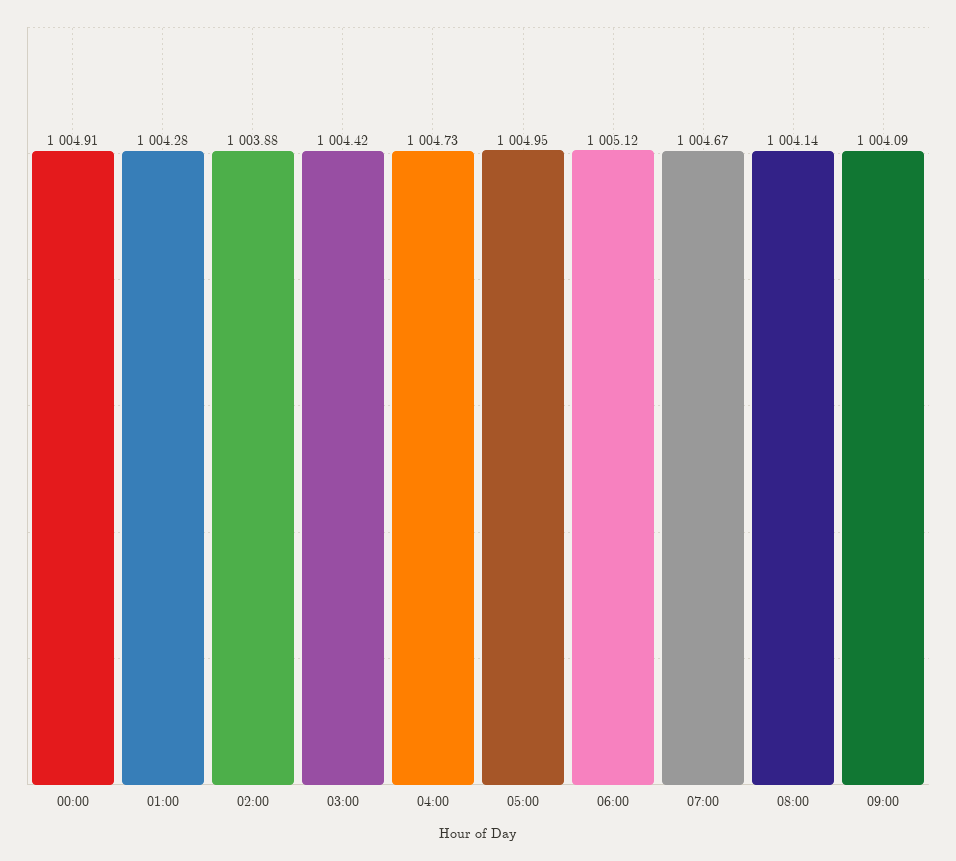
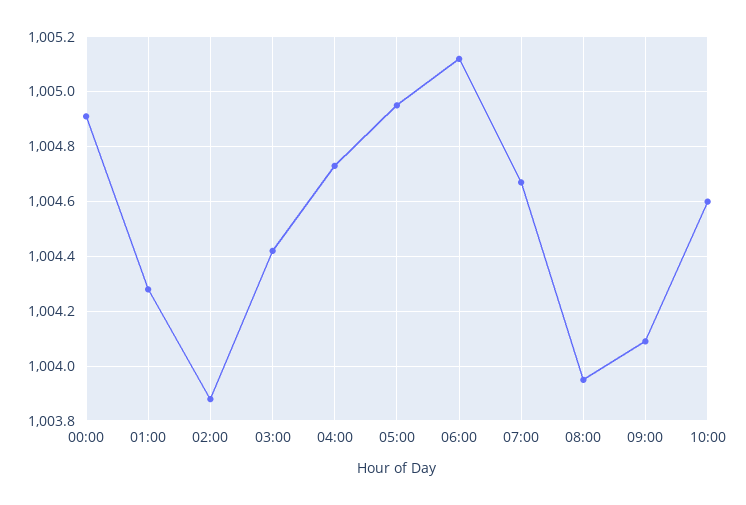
08:00: 1004.14 -> 1003.95
10:00: none -> 1004.6

